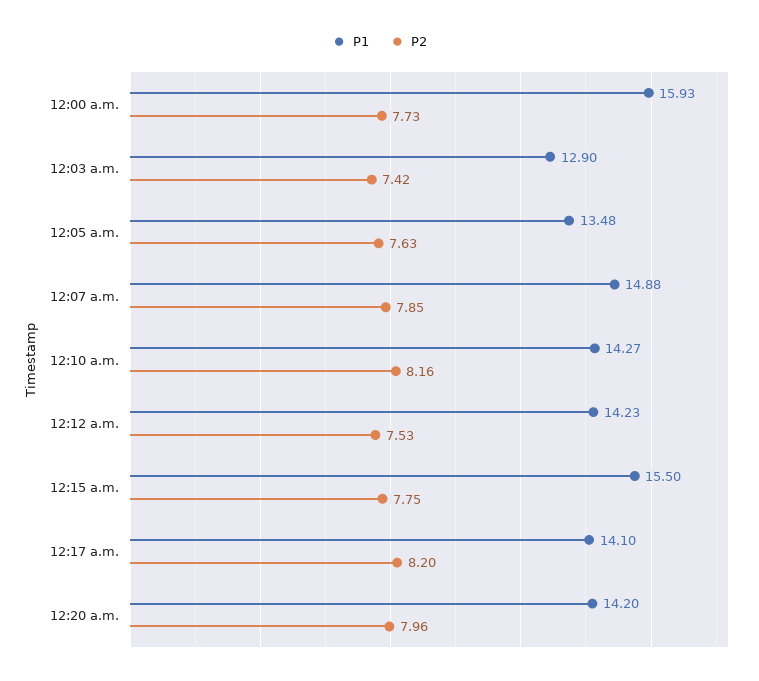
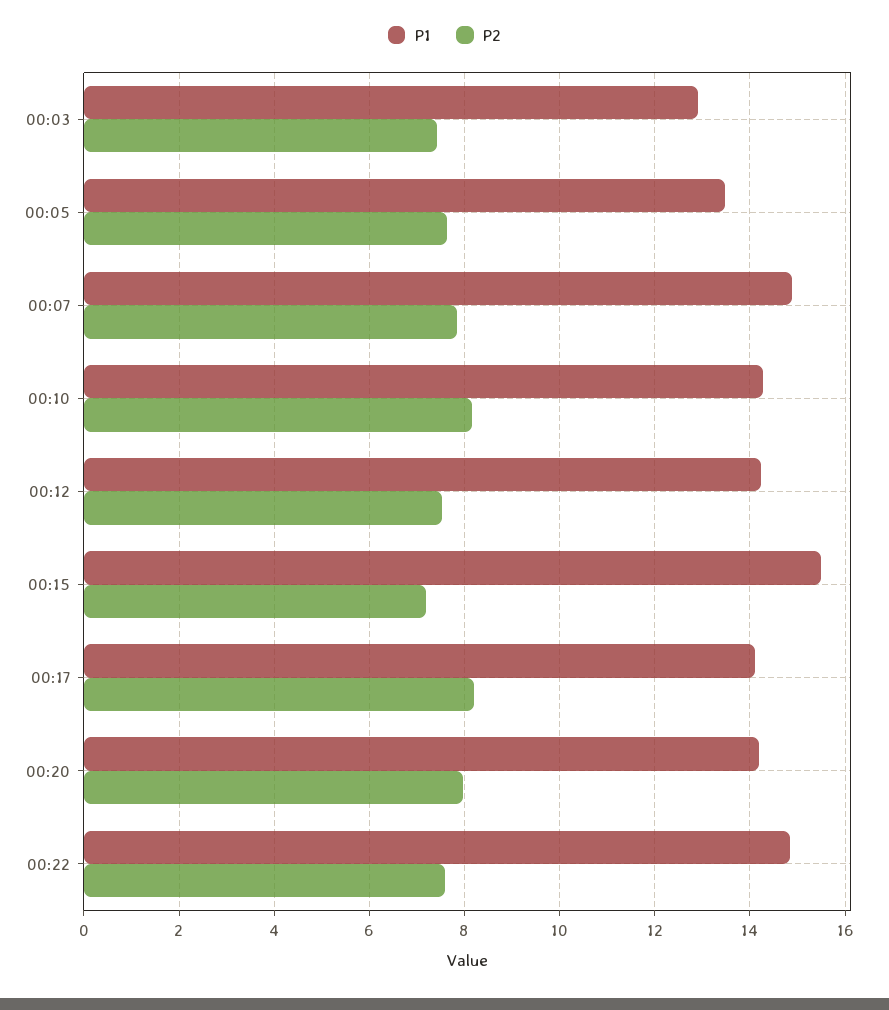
P1, 12:00 a.m.: 15.93 -> none
P2, 12:00 a.m.: 7.73 -> none
P2, 12:15 a.m.: 7.75 -> 7.2
P1, 00:22: none -> 14.8
P2, 00:22: none -> 7.6

